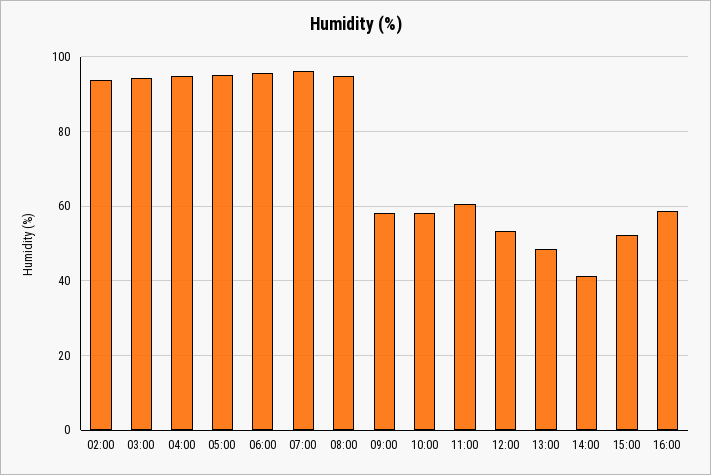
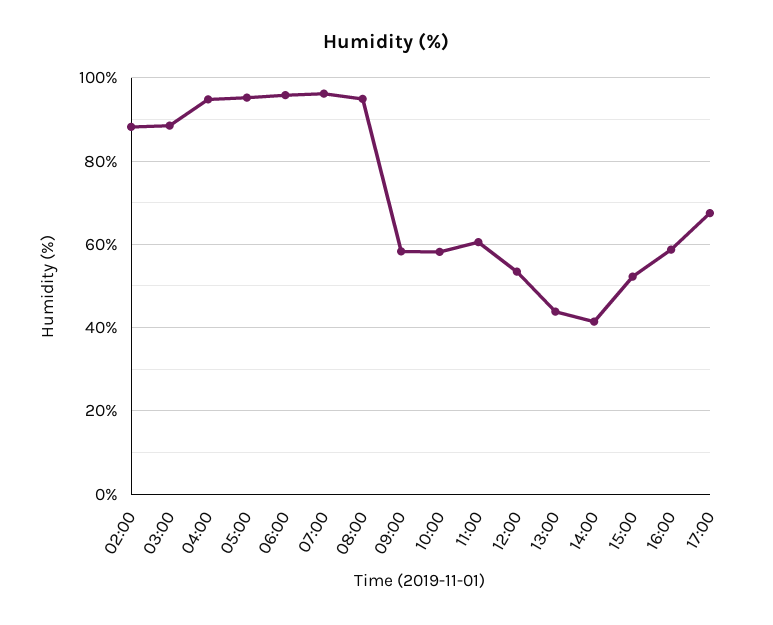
02:00: 94 -> 88
03:00: 94 -> 88
13:00: 48 -> 44
17:00: none -> 68

